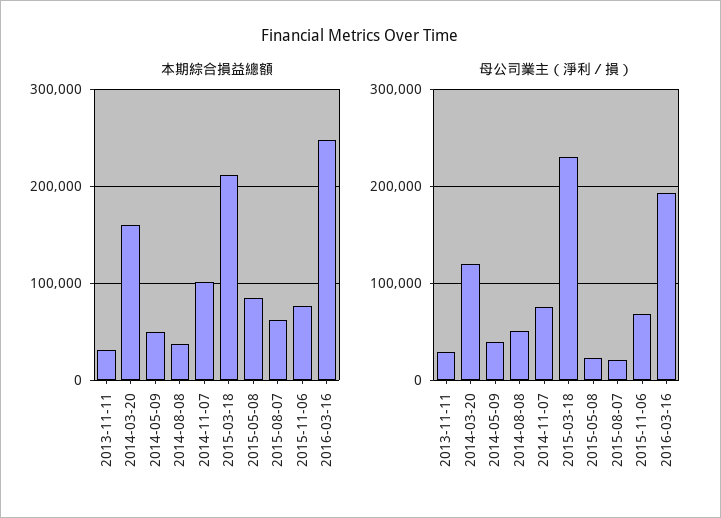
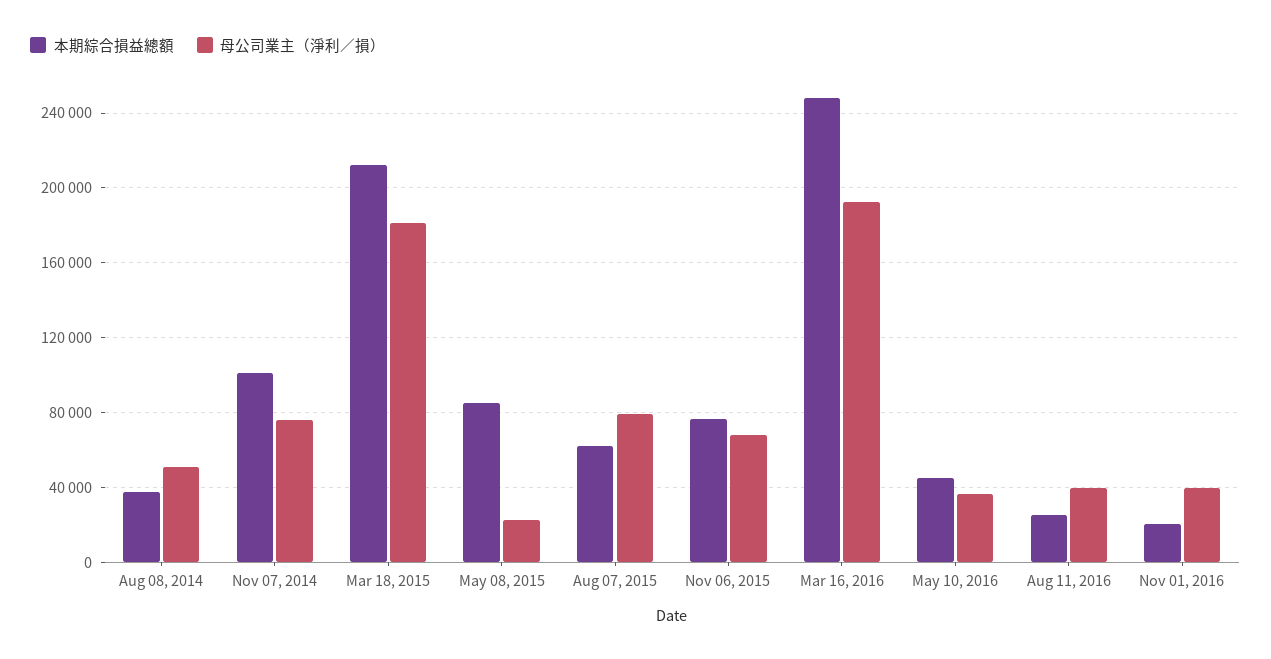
本期綜合損益總額, 2013-11-11: 30000 -> none
本期綜合損益總額, 2014-03-20: 160000 -> none
本期綜合損益總額, 2014-05-09: 50000 -> none
母公司業主（淨利／損）, 2013-11-11: 30000 -> none
母公司業主（淨利／損）, 2014-03-20: 120000 -> none
母公司業主（淨利／損）, 2014-05-09: 40000 -> none
母公司業主（淨利／損）, 2015-03-18: 230000 -> 180000
母公司業主（淨利／損）, 2015-08-07: 20000 -> 80000
本期綜合損益總額, May 10, 2016: none -> 45000
母公司業主（淨利／損）, May 10, 2016: none -> 35000
本期綜合損益總額, Aug 11, 2016: none -> 25000
母公司業主（淨利／損）, Aug 11, 2016: none -> 40000
本期綜合損益總額, Nov 01, 2016: none -> 20000
母公司業主（淨利／損）, Nov 01, 2016: none -> 40000

